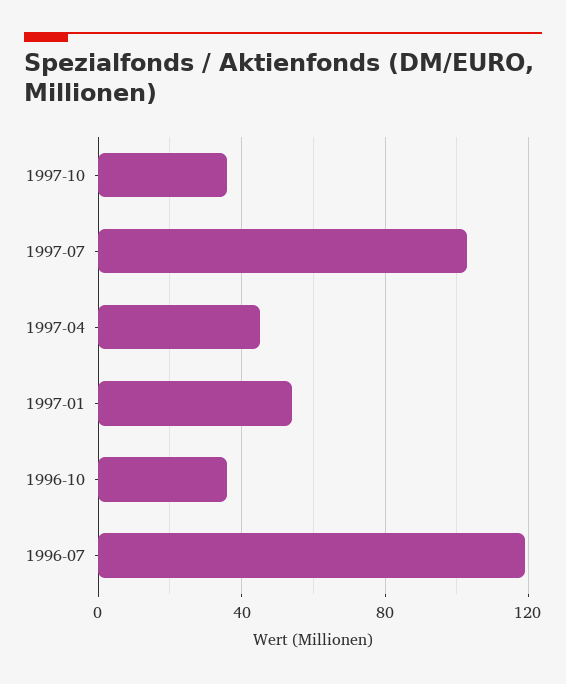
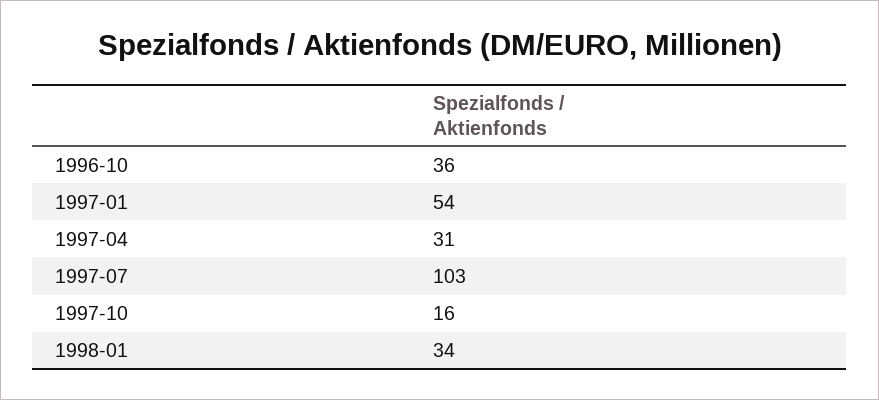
1997-10: 35 -> 16
1997-04: 45 -> 31
1996-07: 120 -> none
1998-01: none -> 34

